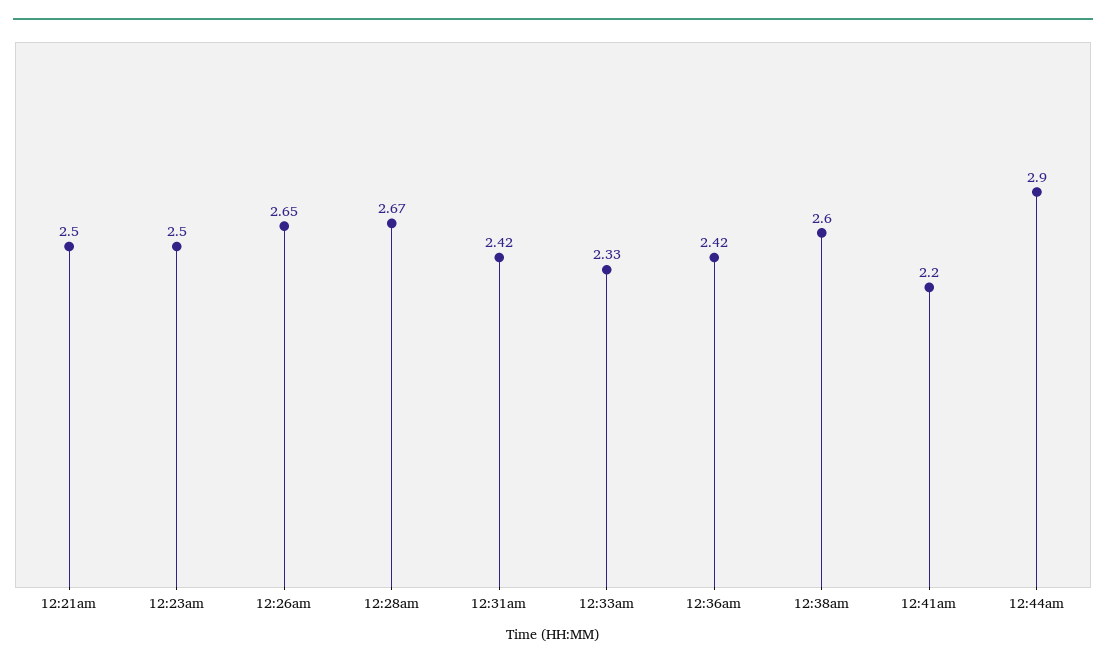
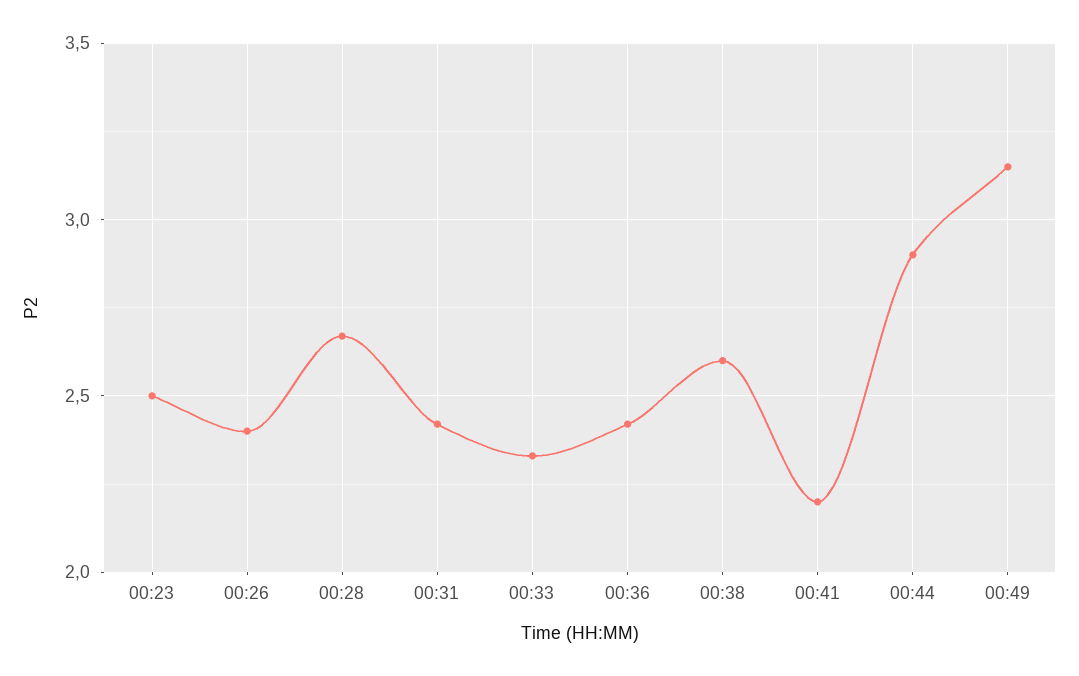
12:21am: 2.5 -> none
12:26am: 2.65 -> 2.4
00:49: none -> 3.15

